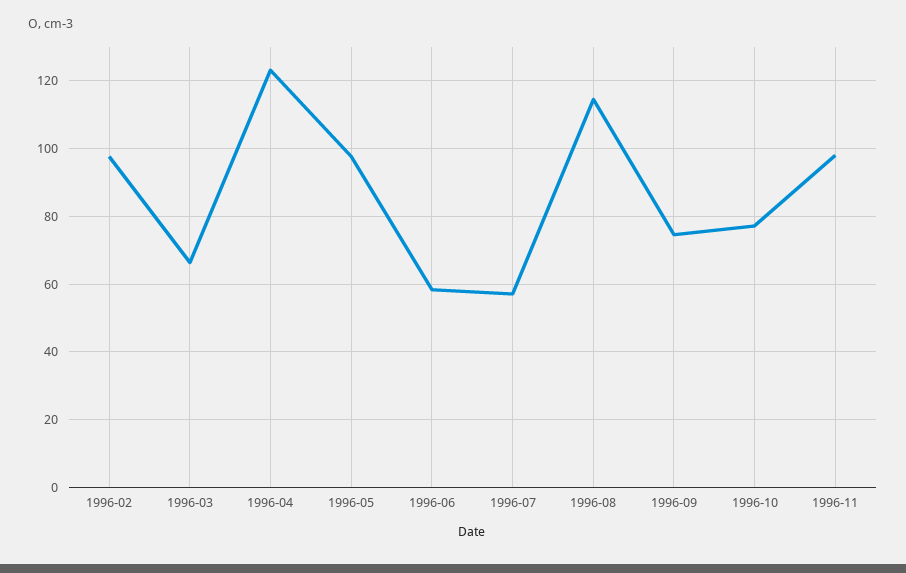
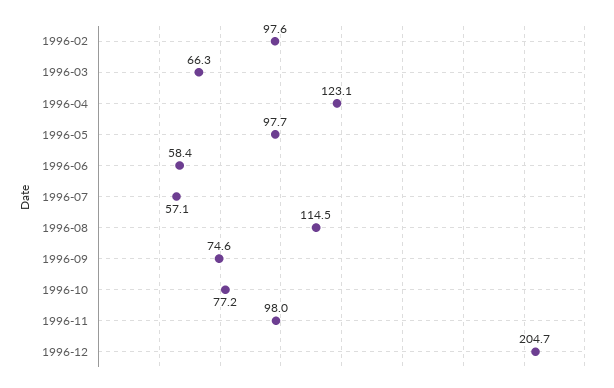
1996-12: none -> 204.7

